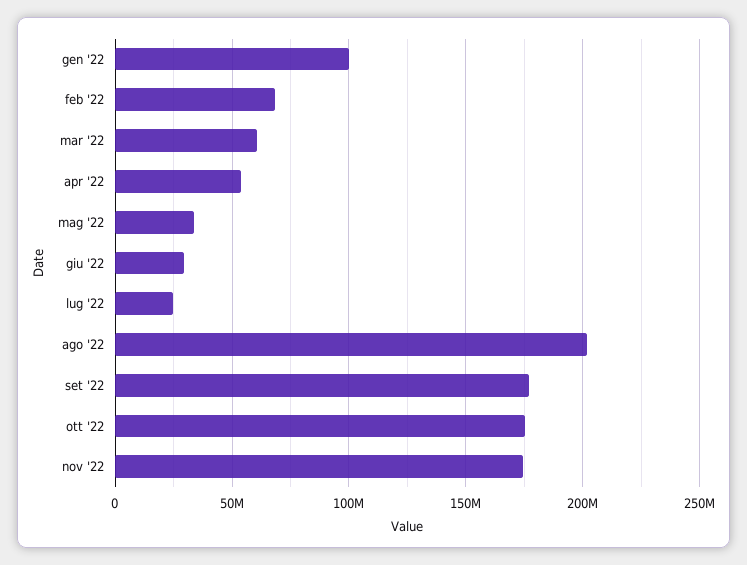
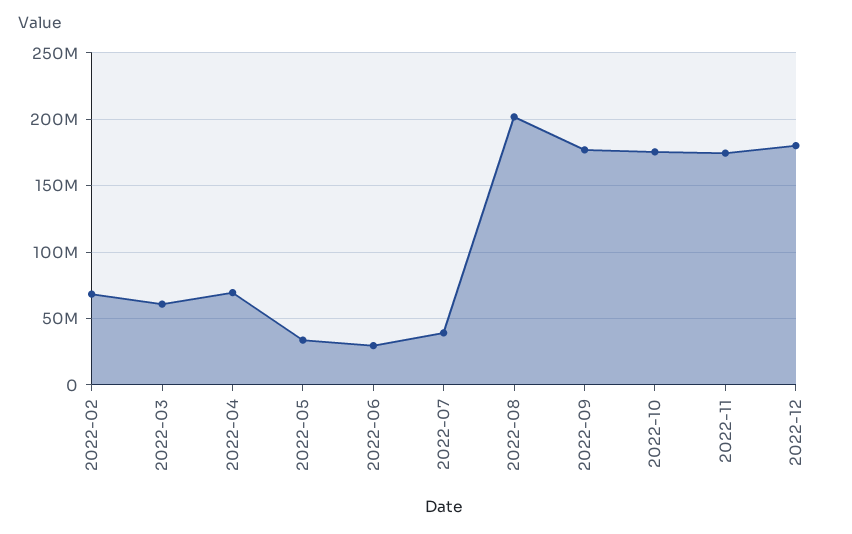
gen '22: 100000000 -> none
apr '22: 55000000 -> 70000000
lug '22: 25000000 -> 40000000
2022-12: none -> 180000000

